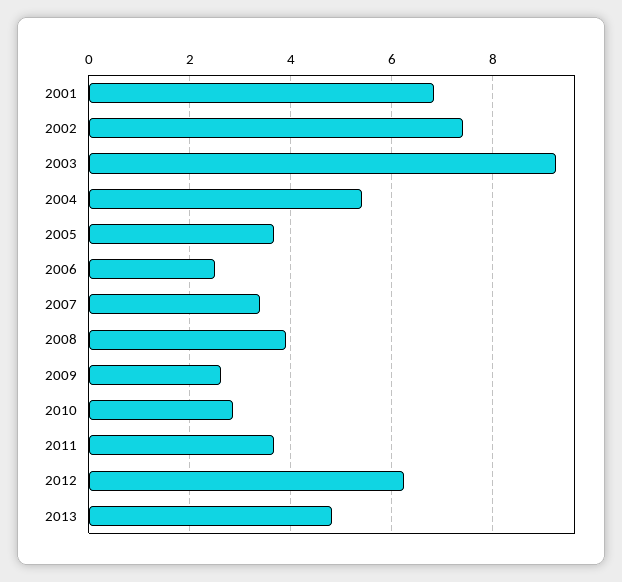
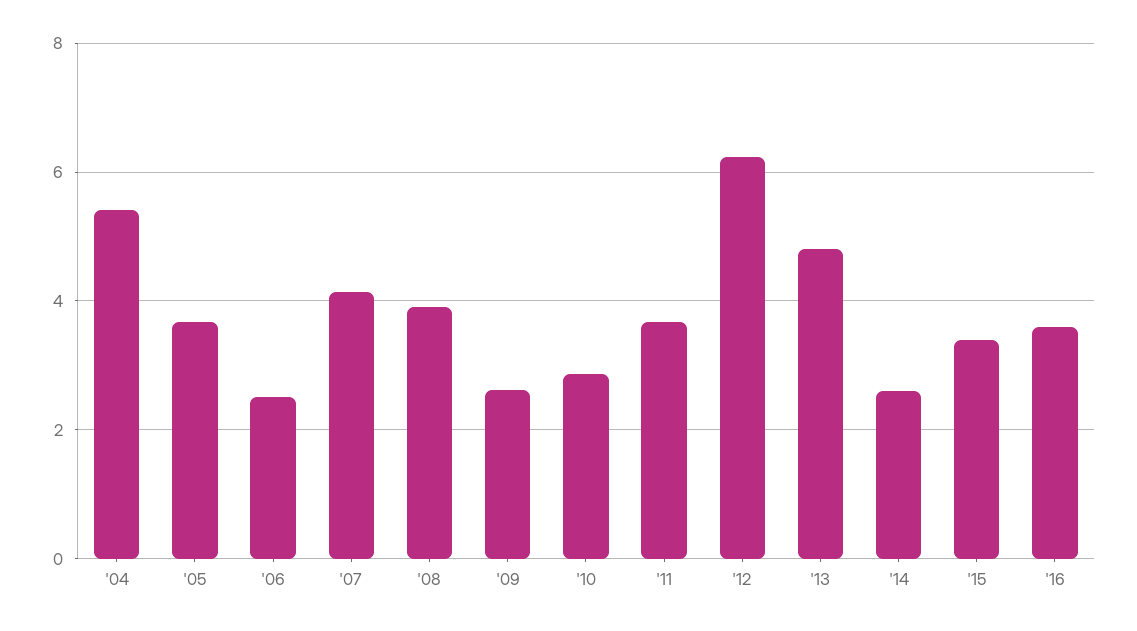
2001: 6.8 -> none
2002: 7.4 -> none
2003: 9.2 -> none
2007: 3.4 -> 4.2
'14: none -> 2.6
'15: none -> 3.4
'16: none -> 3.6

